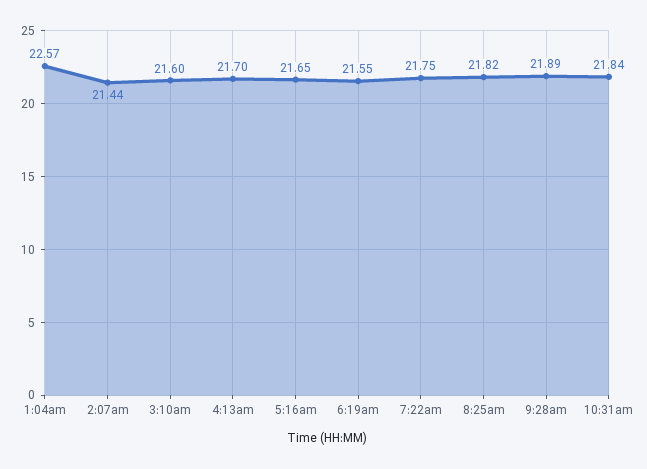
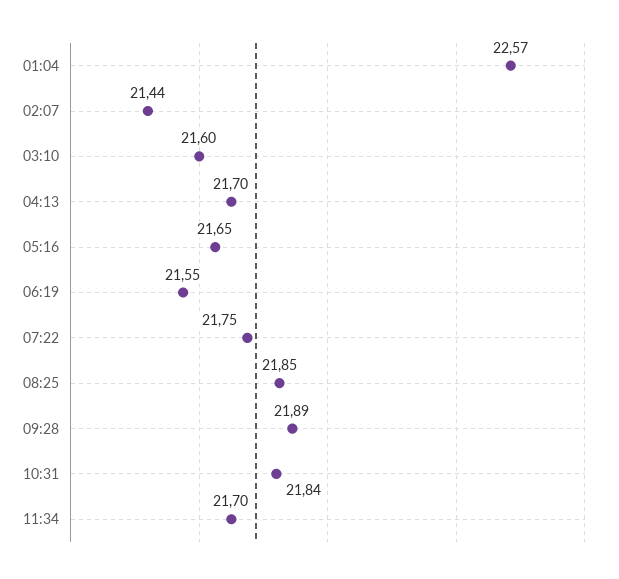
8:25am: 21.82 -> 21.85
11:34: none -> 21.7

